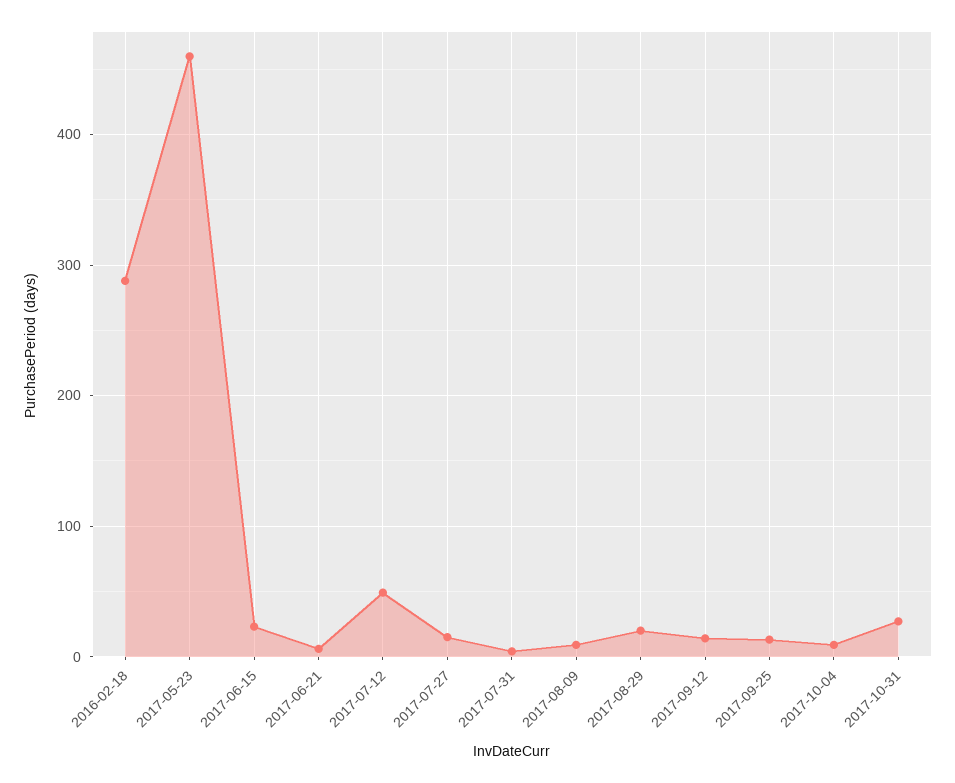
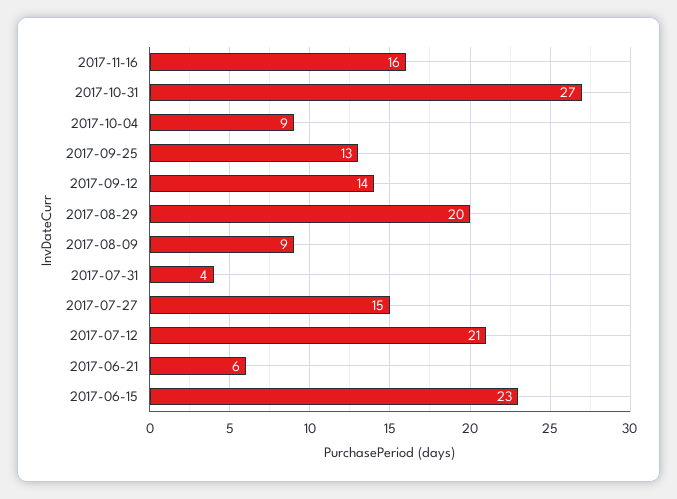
2016-02-18: 290 -> none
2017-05-23: 460 -> none
2017-07-12: 50 -> 21
2017-11-16: none -> 16

